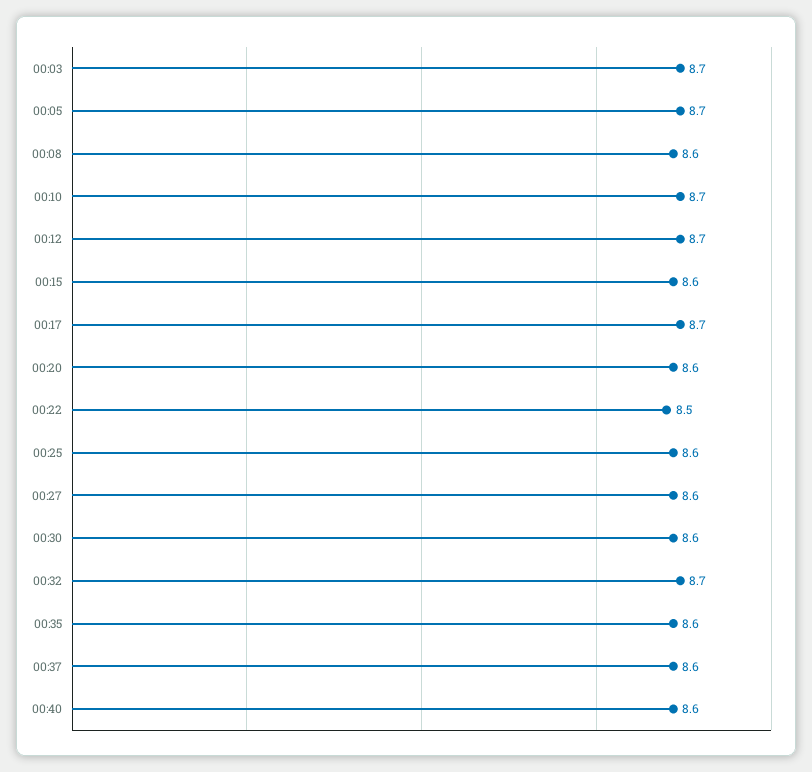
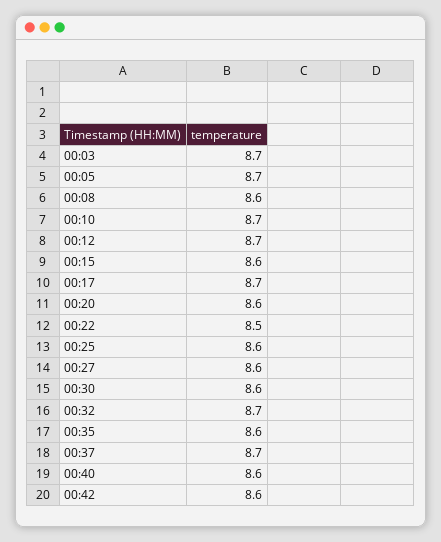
00:37: 8.6 -> 8.7
00:42: none -> 8.6

